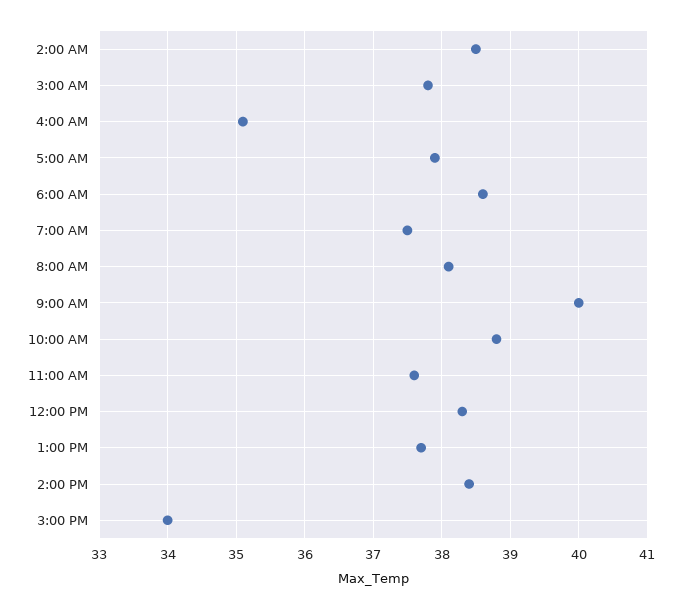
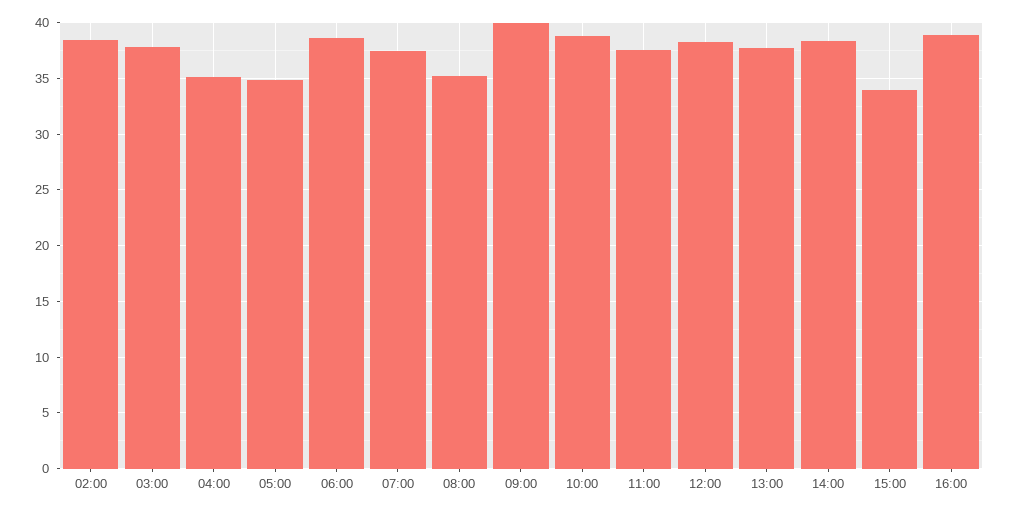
5:00 AM: 37.9 -> 35
8:00 AM: 38.1 -> 35
16:00: none -> 39

